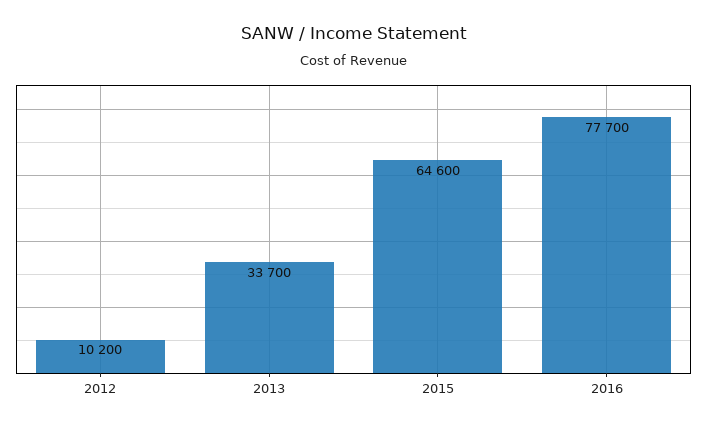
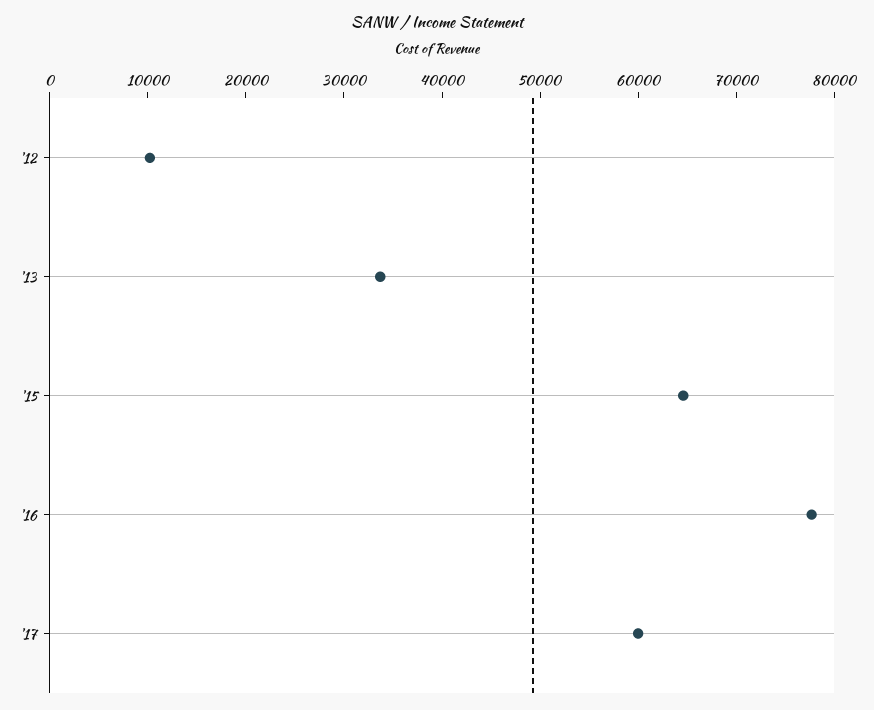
'17: none -> 60000

